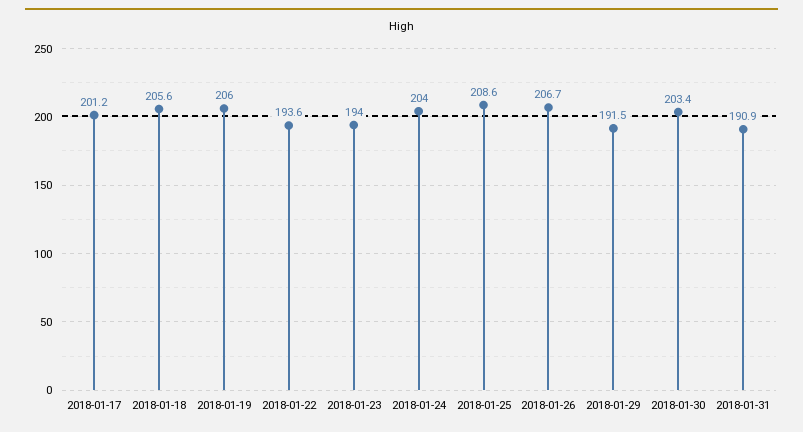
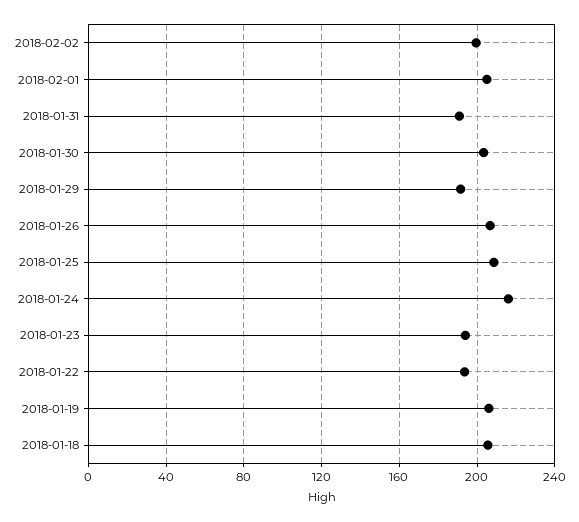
2018-01-17: 201.2 -> none
2018-01-24: 204 -> 215
2018-02-02: none -> 200
2018-02-01: none -> 205

